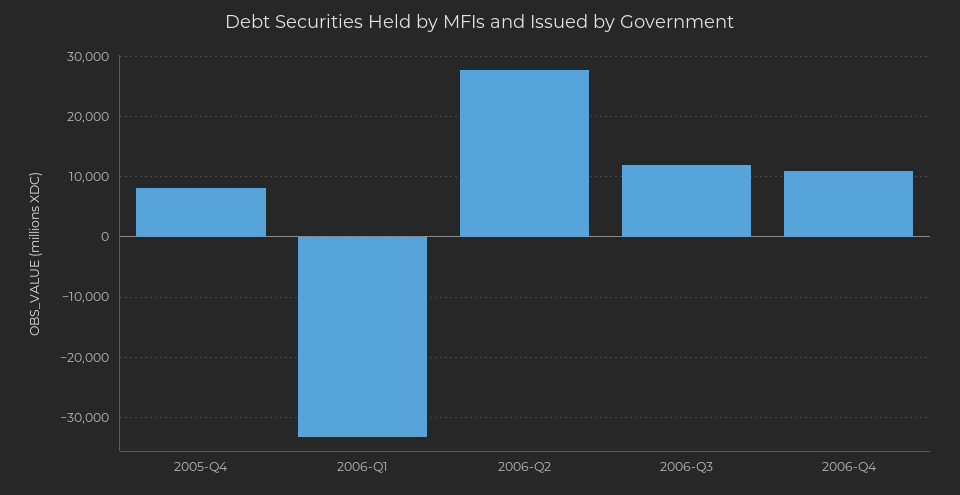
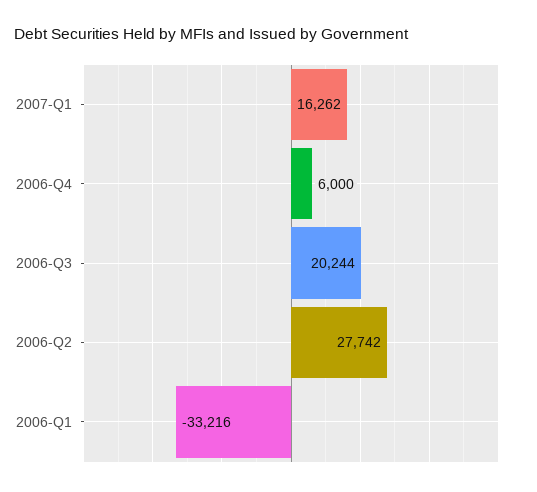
2005-Q4: 8000 -> none
2006-Q3: 12000 -> 20244
2006-Q4: 11000 -> 6000
2007-Q1: none -> 16262

